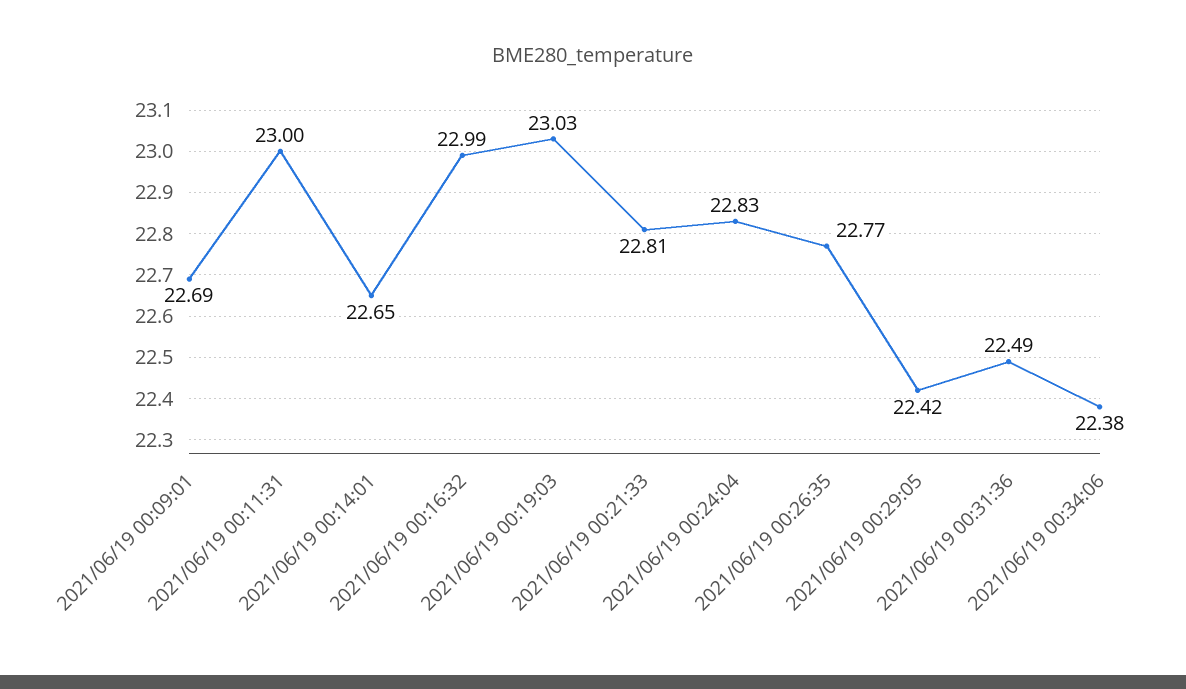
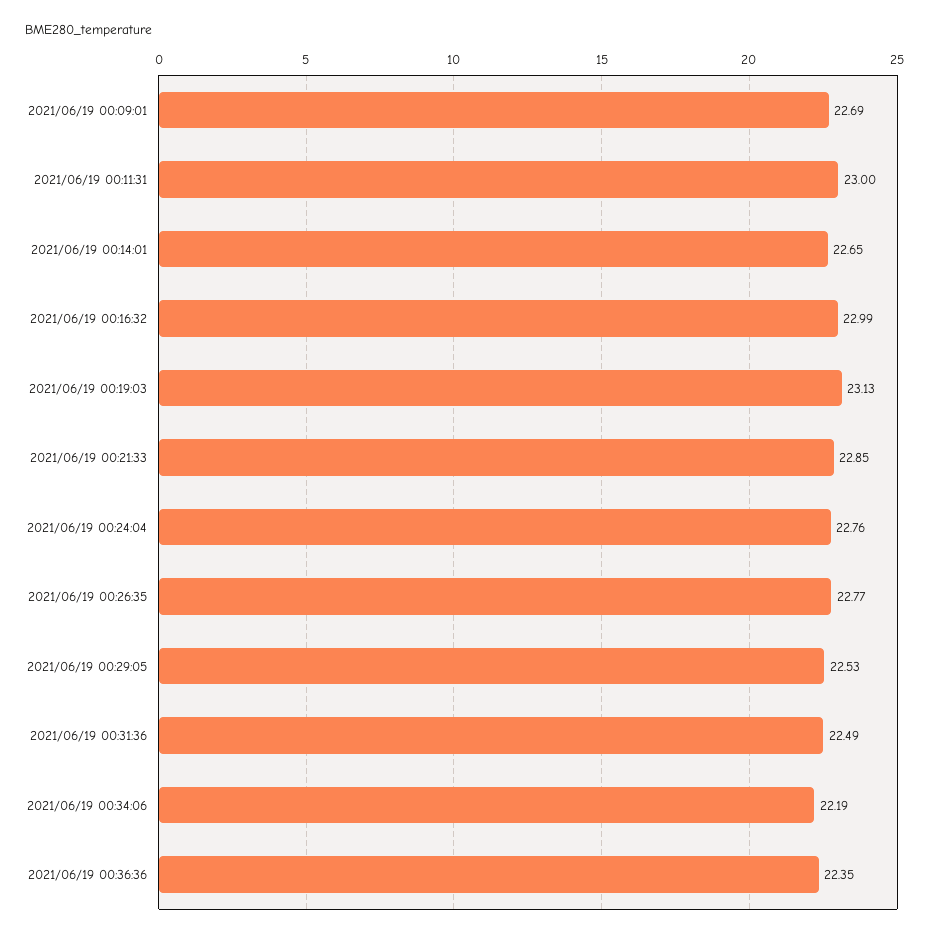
2021/06/19 00:19:03: 23.03 -> 23.13
2021/06/19 00:21:33: 22.81 -> 22.85
2021/06/19 00:24:04: 22.83 -> 22.76
2021/06/19 00:29:05: 22.42 -> 22.53
2021/06/19 00:34:06: 22.38 -> 22.19
2021/06/19 00:36:36: none -> 22.35

